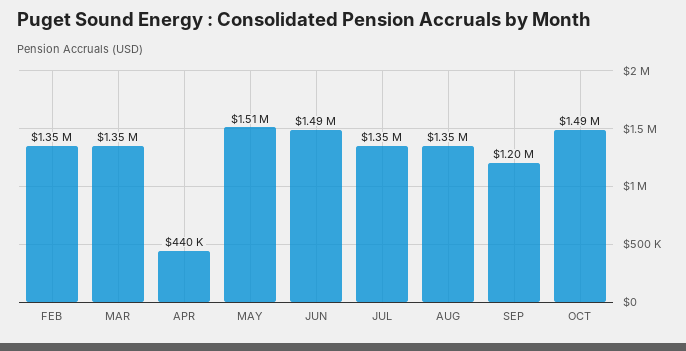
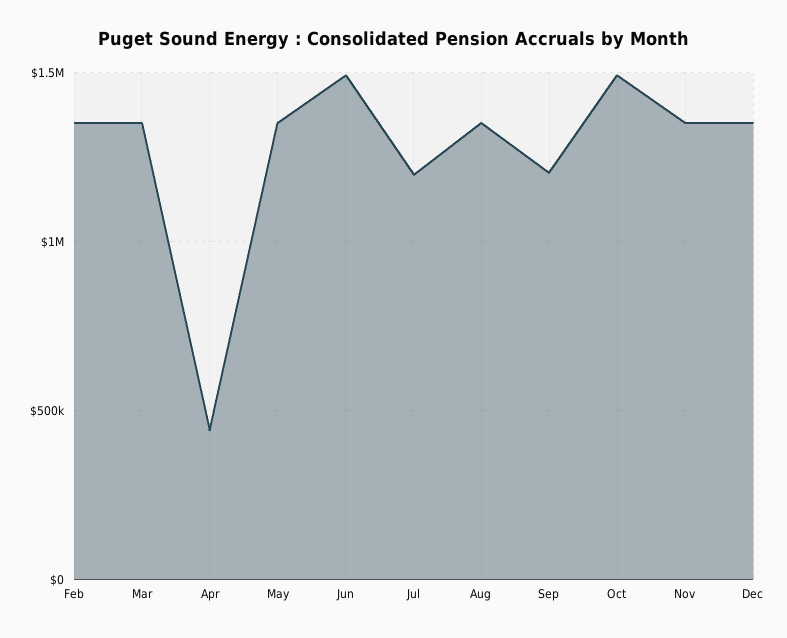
MAY: 1510000 -> 1350000
JUL: 1350000 -> 1200000
Nov: none -> 1350000
Dec: none -> 1350000

